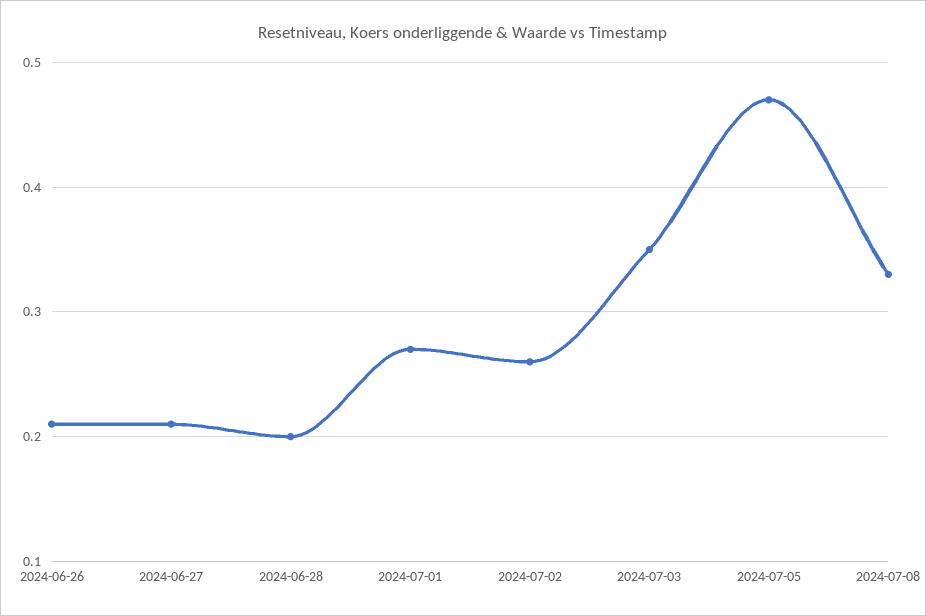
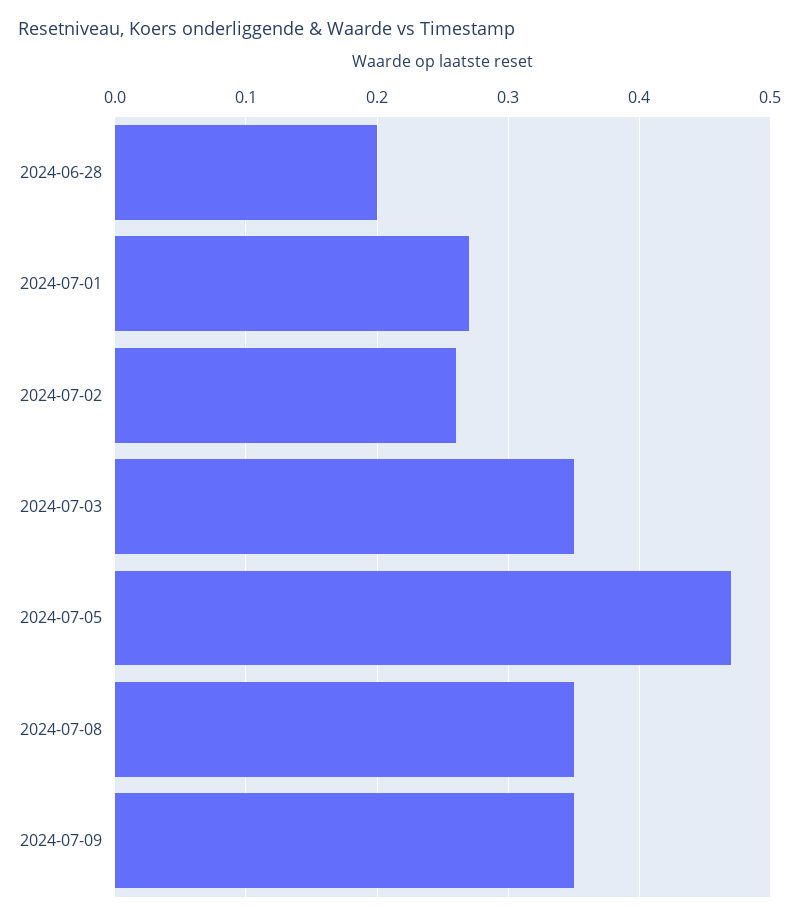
2024-06-26: 0.21 -> none
2024-06-27: 0.21 -> none
2024-07-08: 0.33 -> 0.35
2024-07-09: none -> 0.35

